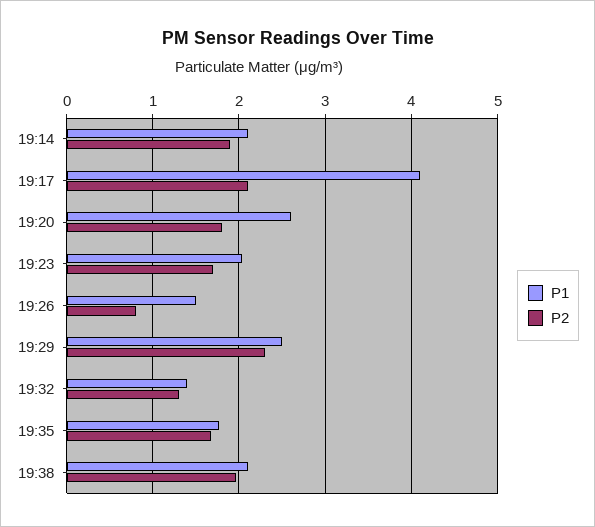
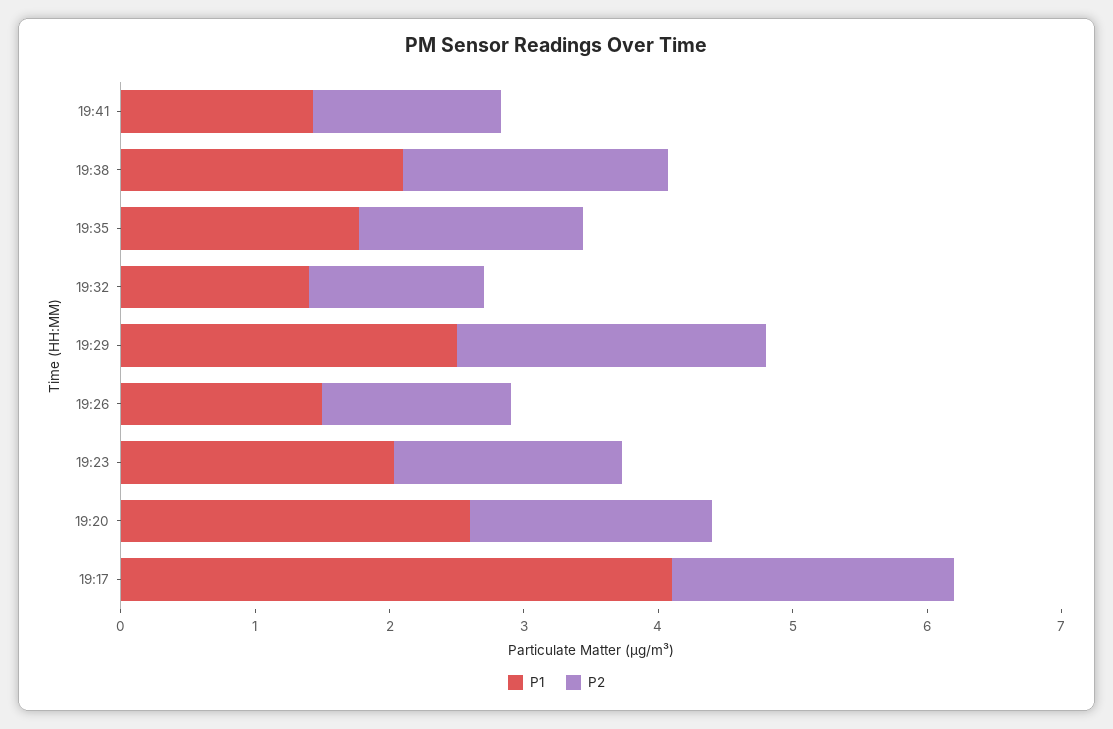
P1, 19:14: 2.1 -> none
P2, 19:14: 1.9 -> none
P2, 19:26: 0.8 -> 1.4
P1, 19:41: none -> 1.4
P2, 19:41: none -> 1.4

